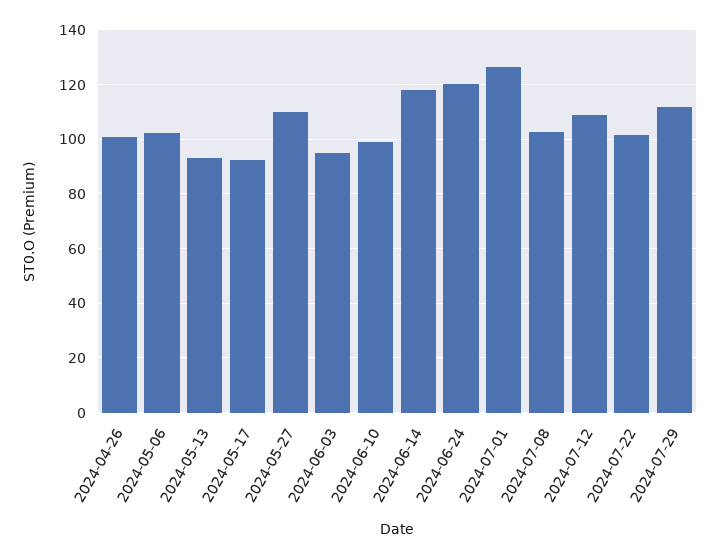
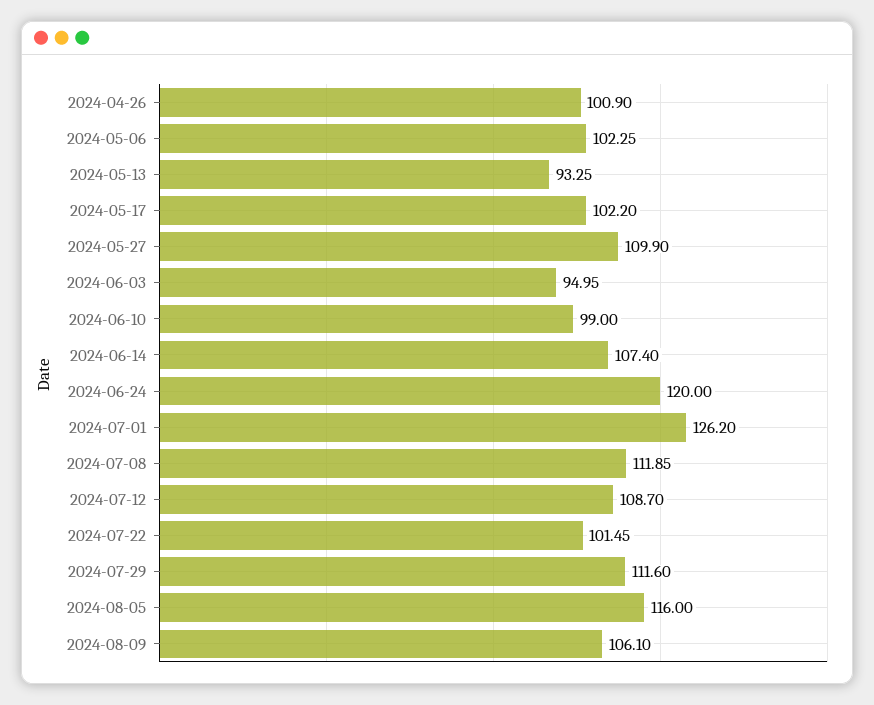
2024-05-17: 92.5 -> 102.2
2024-06-14: 117.5 -> 107.4
2024-07-08: 102.5 -> 111.85
2024-08-05: none -> 116
2024-08-09: none -> 106.1

